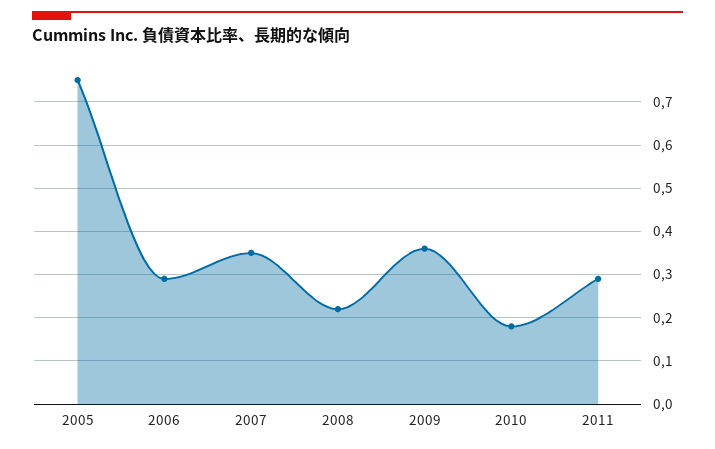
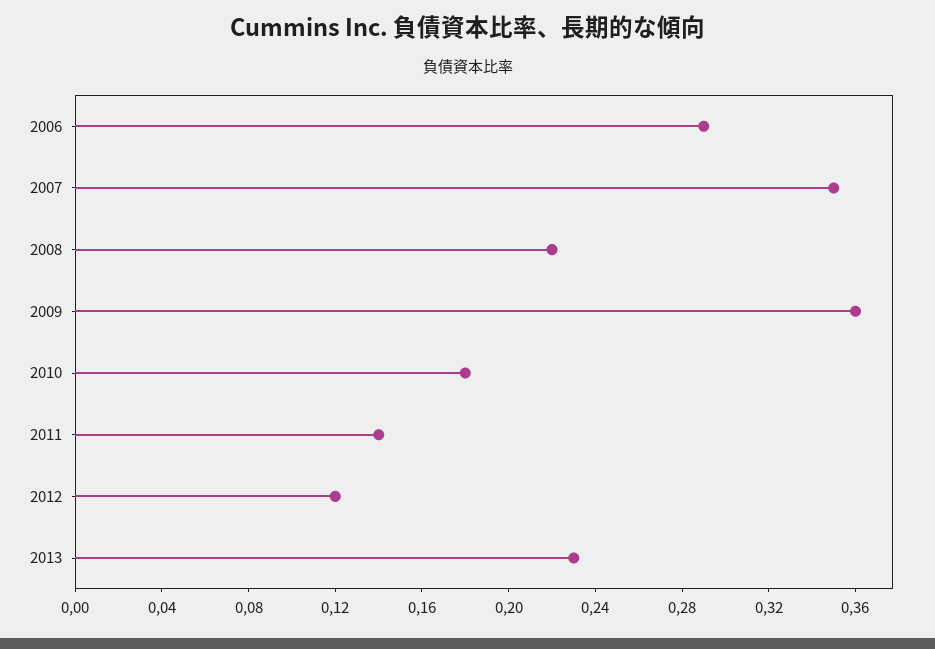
2005: 0.75 -> none
2011: 0.3 -> 0.14
2012: none -> 0.12
2013: none -> 0.23

